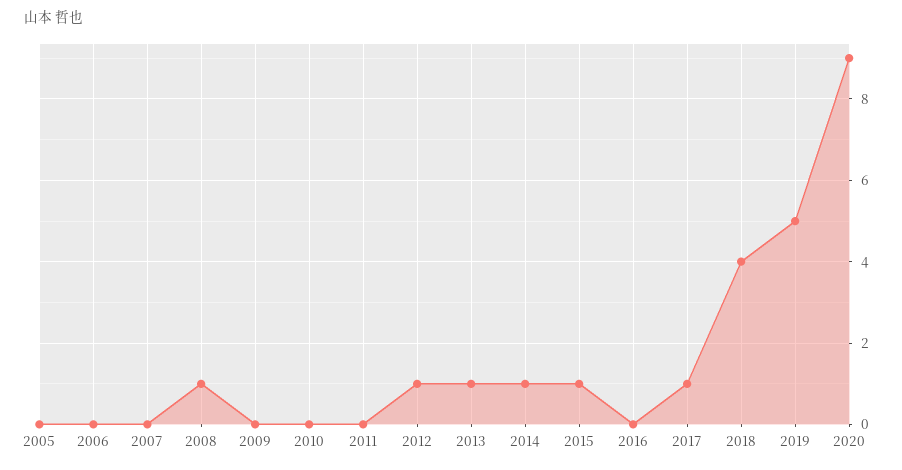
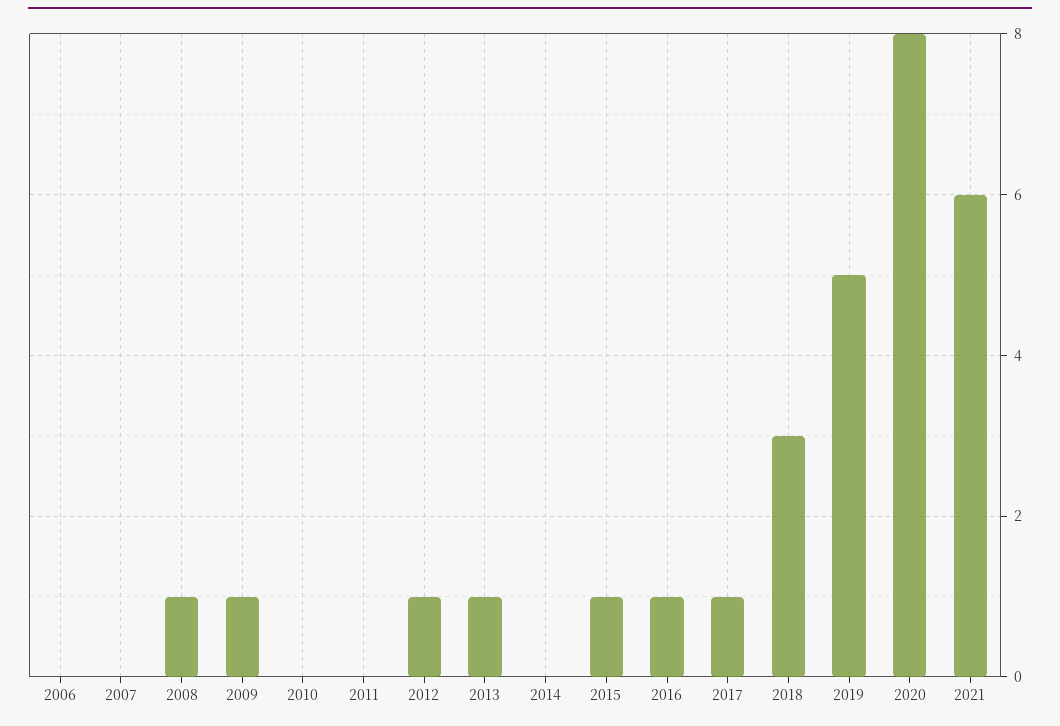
2005: 0 -> none
2009: 0 -> 1
2014: 1 -> 0
2016: 0 -> 1
2018: 4 -> 3
2020: 9 -> 8
2021: none -> 6

